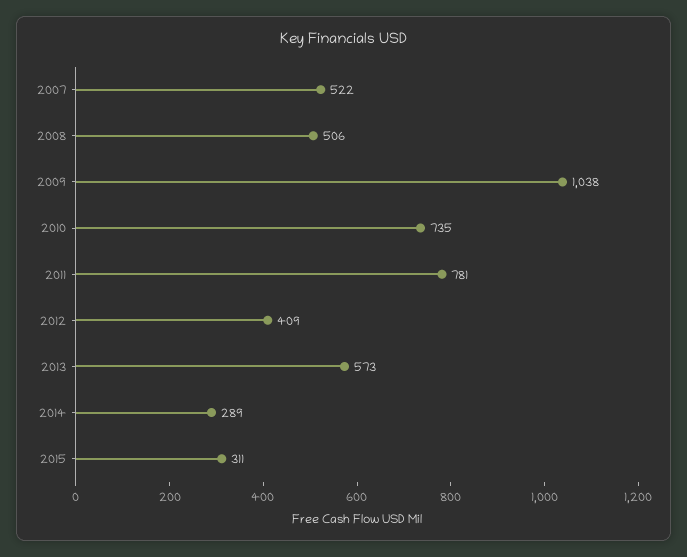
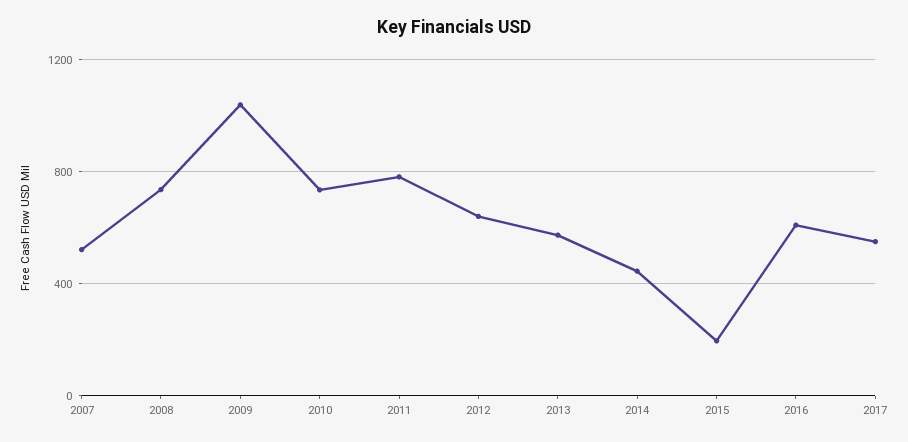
2008: 506 -> 750
2012: 409 -> 650
2014: 289 -> 450
2015: 311 -> 200
2016: none -> 600
2017: none -> 550

